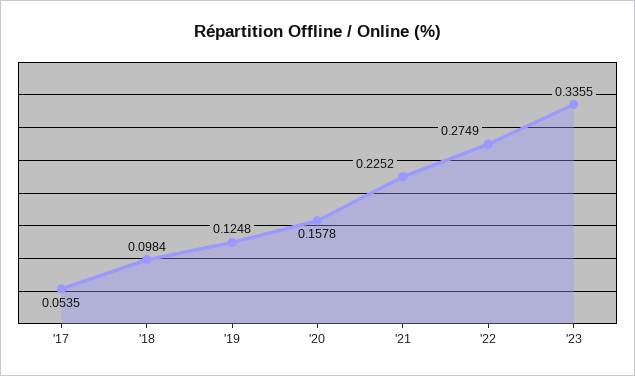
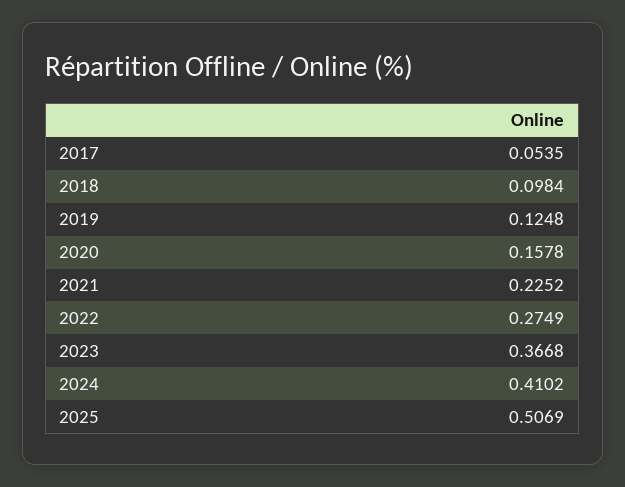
'23: 0.3355 -> 0.3668
2024: none -> 0.4102
2025: none -> 0.5069

